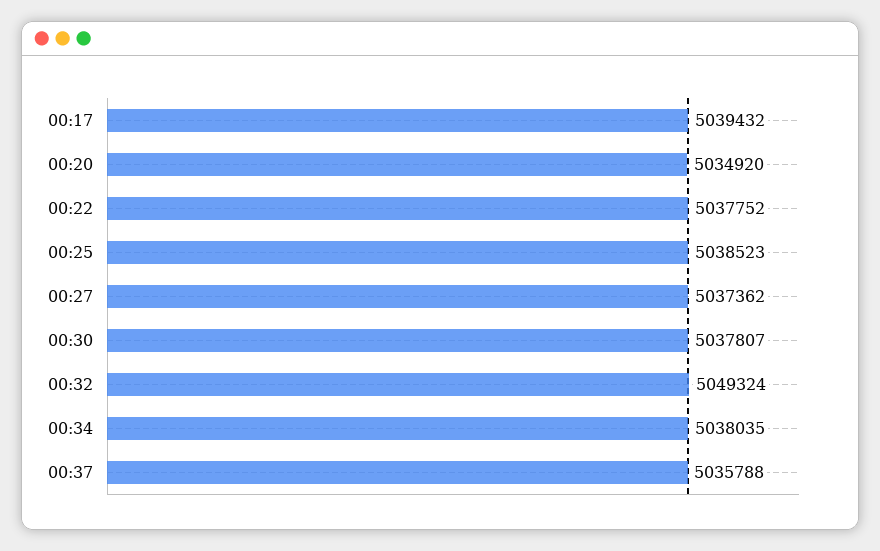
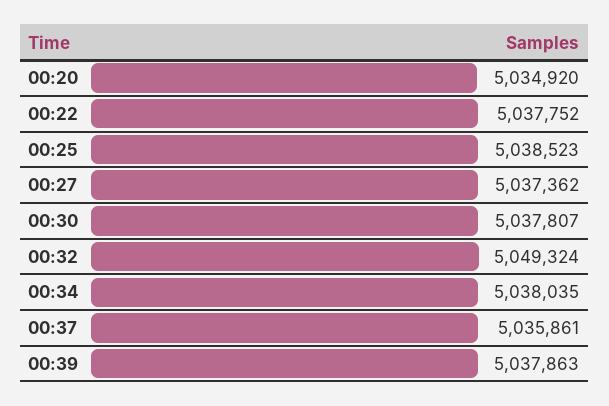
00:17: 5039432 -> none
00:37: 5035788 -> 5035861
00:39: none -> 5037863

